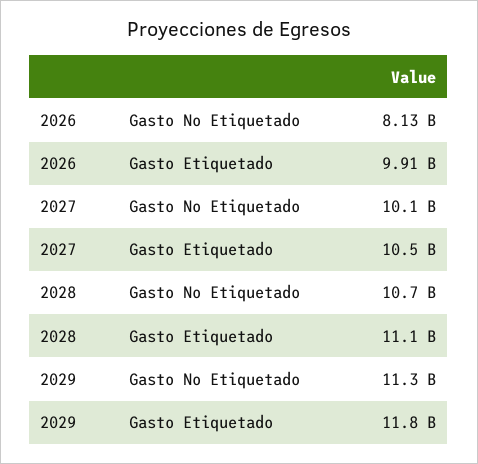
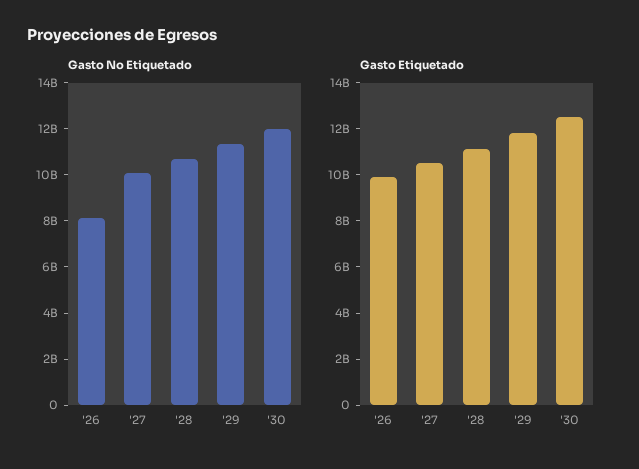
Gasto No Etiquetado, '30: none -> 12000000000
Gasto Etiquetado, '30: none -> 12500000000

